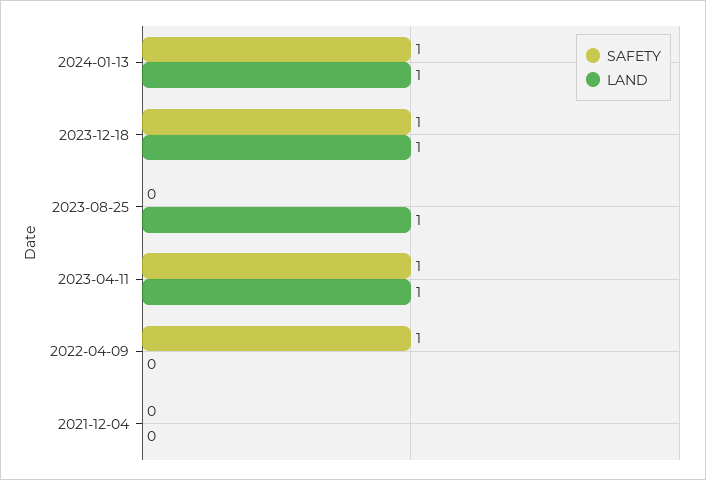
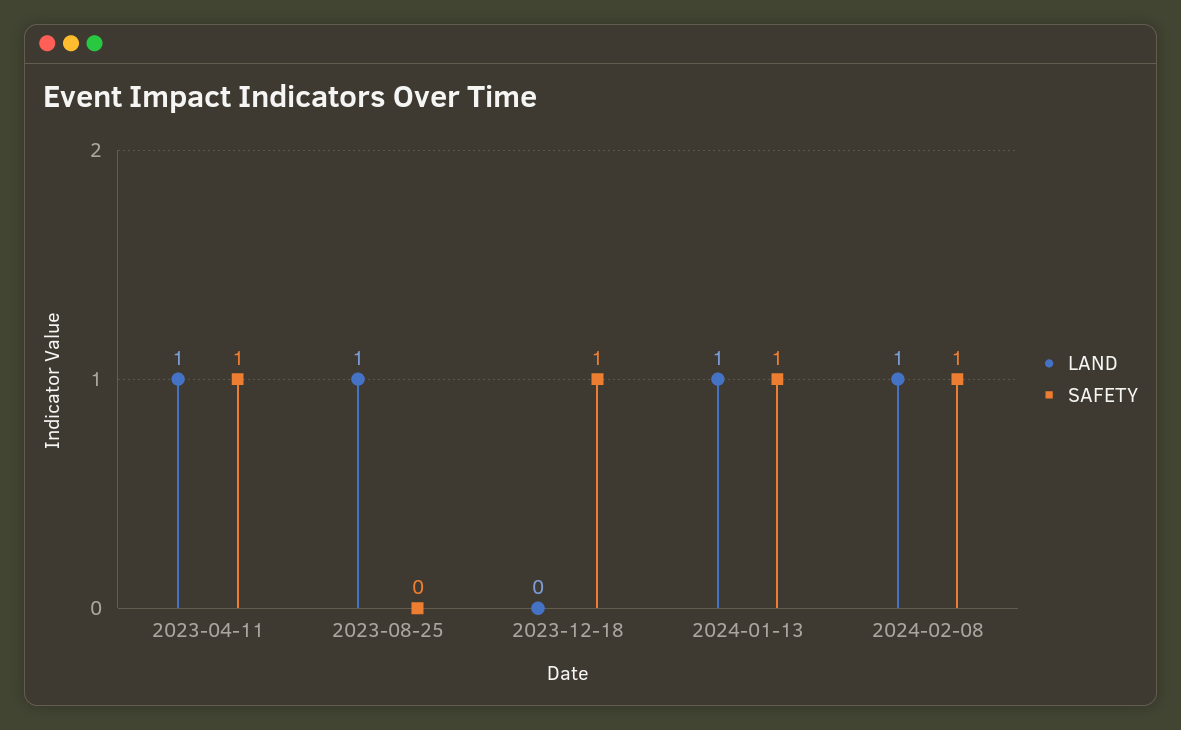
LAND, 2023-12-18: 1 -> 0
SAFETY, 2022-04-09: 1 -> none
LAND, 2022-04-09: 0 -> none
SAFETY, 2021-12-04: 0 -> none
LAND, 2021-12-04: 0 -> none
LAND, 2024-02-08: none -> 1
SAFETY, 2024-02-08: none -> 1

